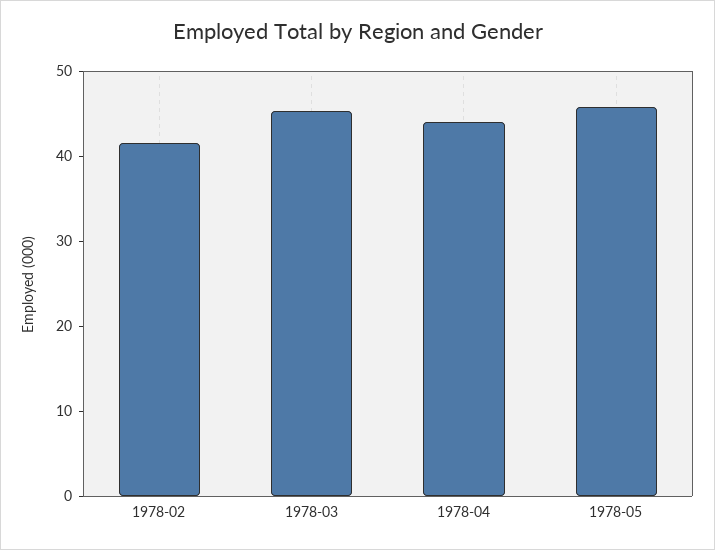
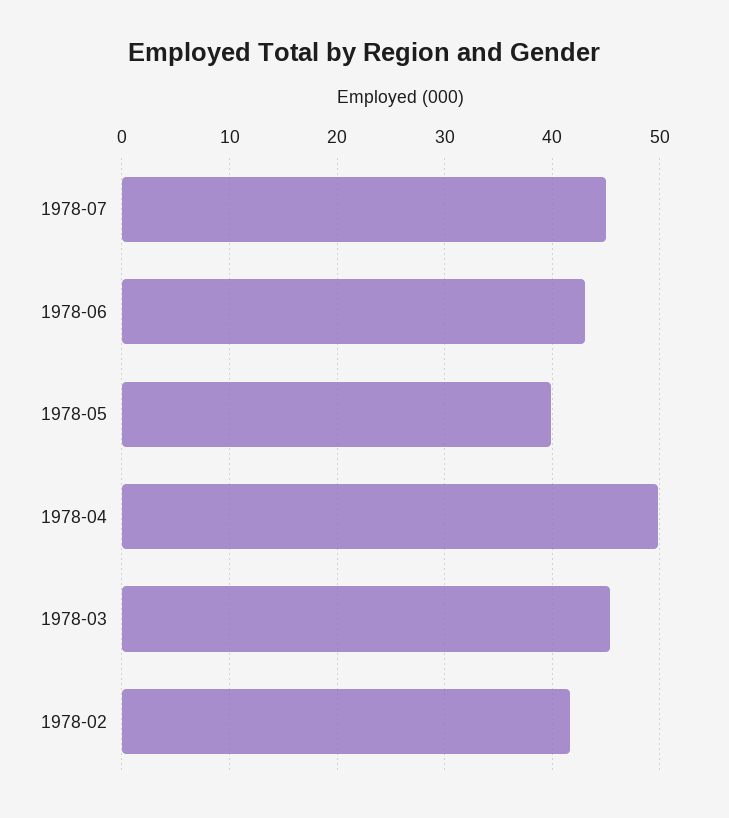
1978-04: 44 -> 50
1978-05: 46 -> 40
1978-07: none -> 45
1978-06: none -> 43

